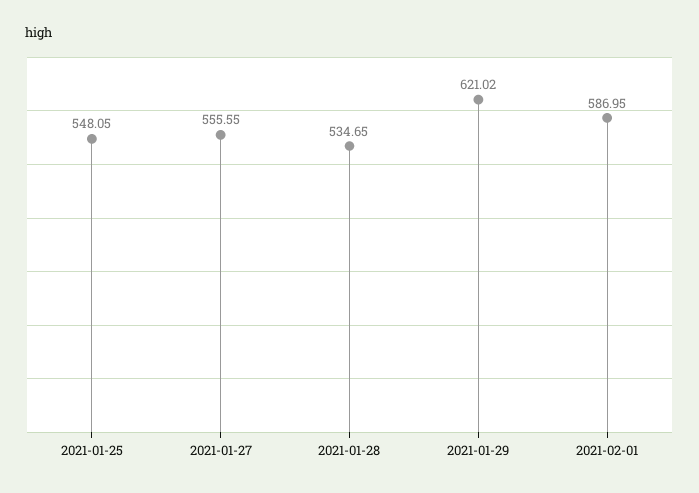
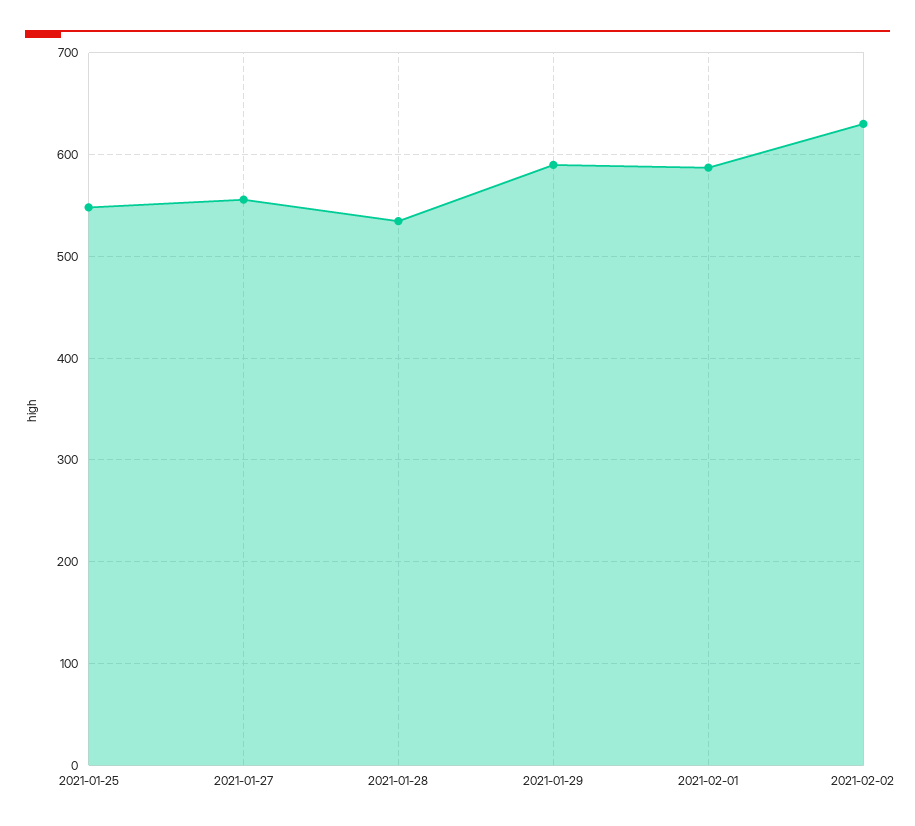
2021-01-29: 621.02 -> 590
2021-02-02: none -> 630

